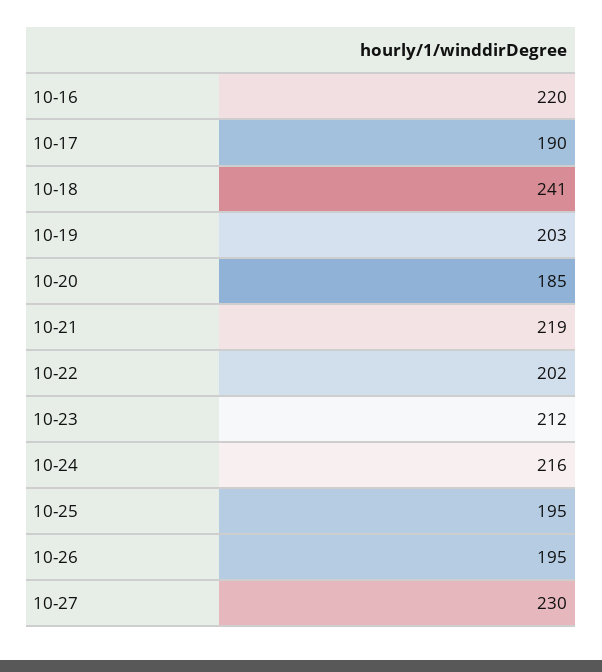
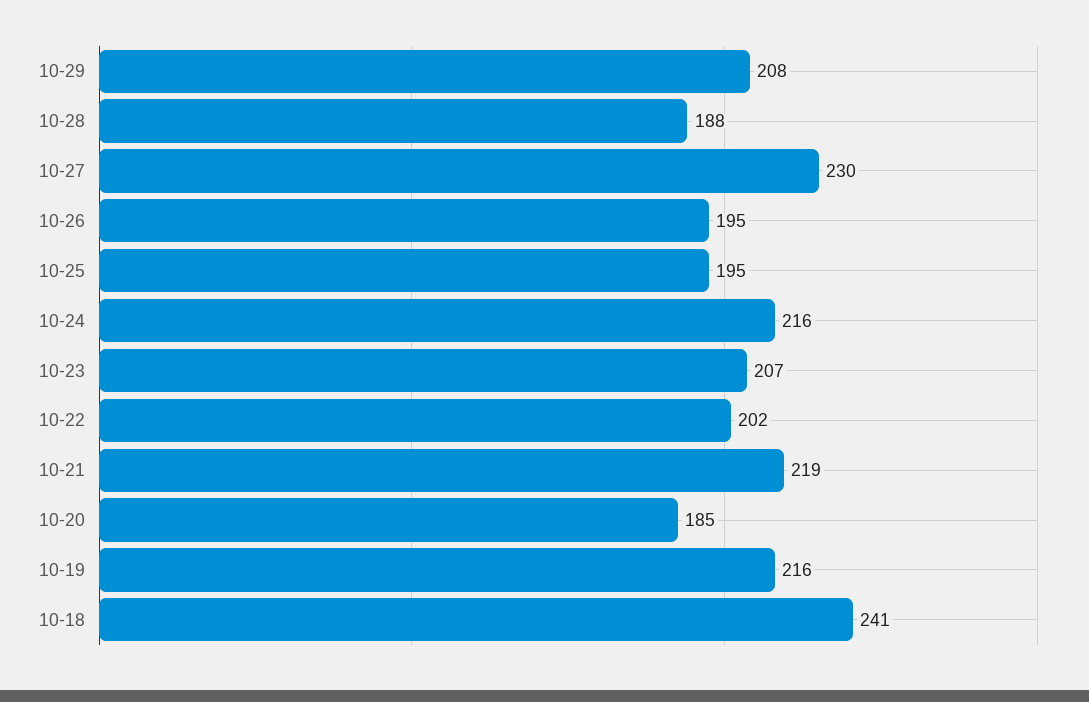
10-16: 220 -> none
10-17: 190 -> none
10-19: 203 -> 216
10-23: 212 -> 207
10-29: none -> 208
10-28: none -> 188

